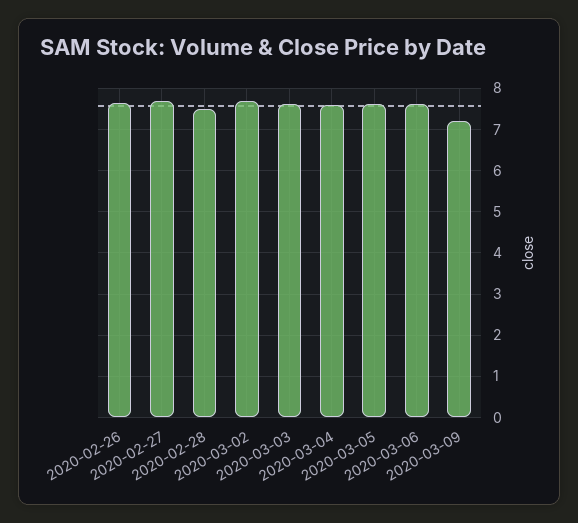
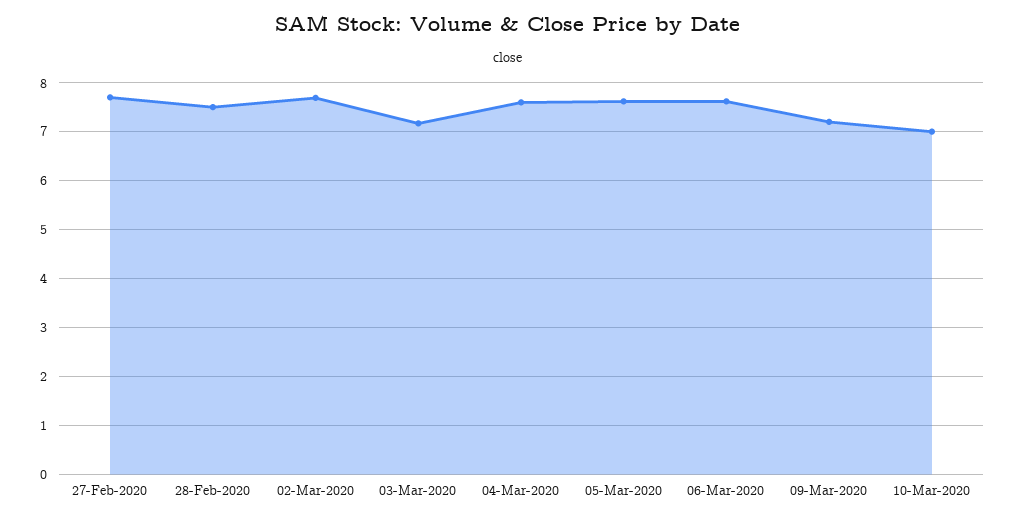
2020-02-26: 7.6 -> none
2020-03-03: 7.6 -> 7.2
10-Mar-2020: none -> 7

